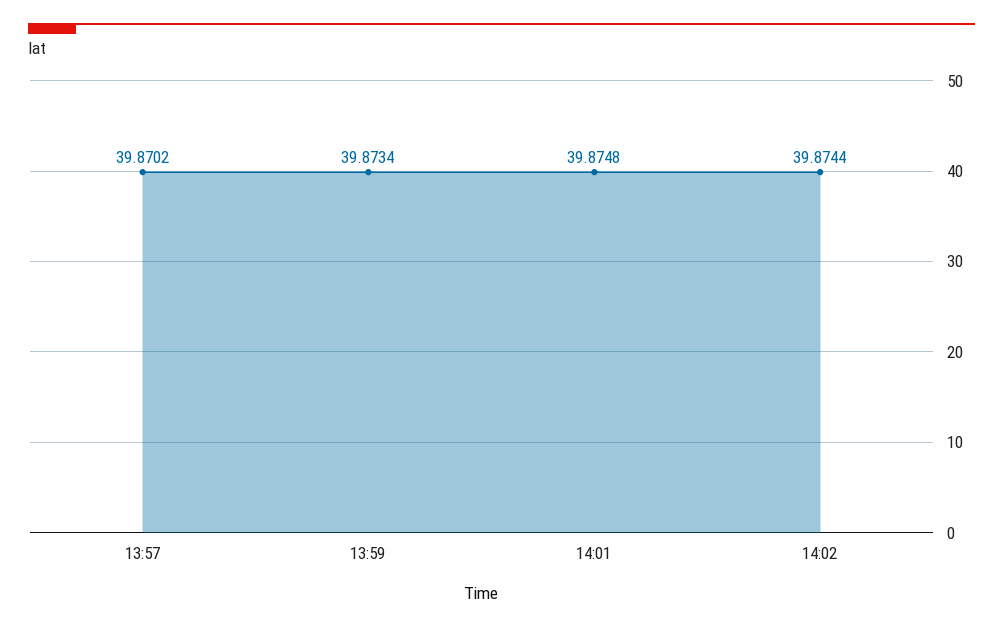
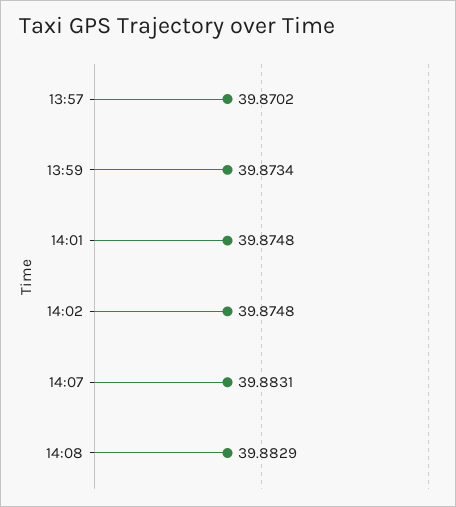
14:02: 39.8744 -> 39.8748
14:07: none -> 39.8831
14:08: none -> 39.8829

